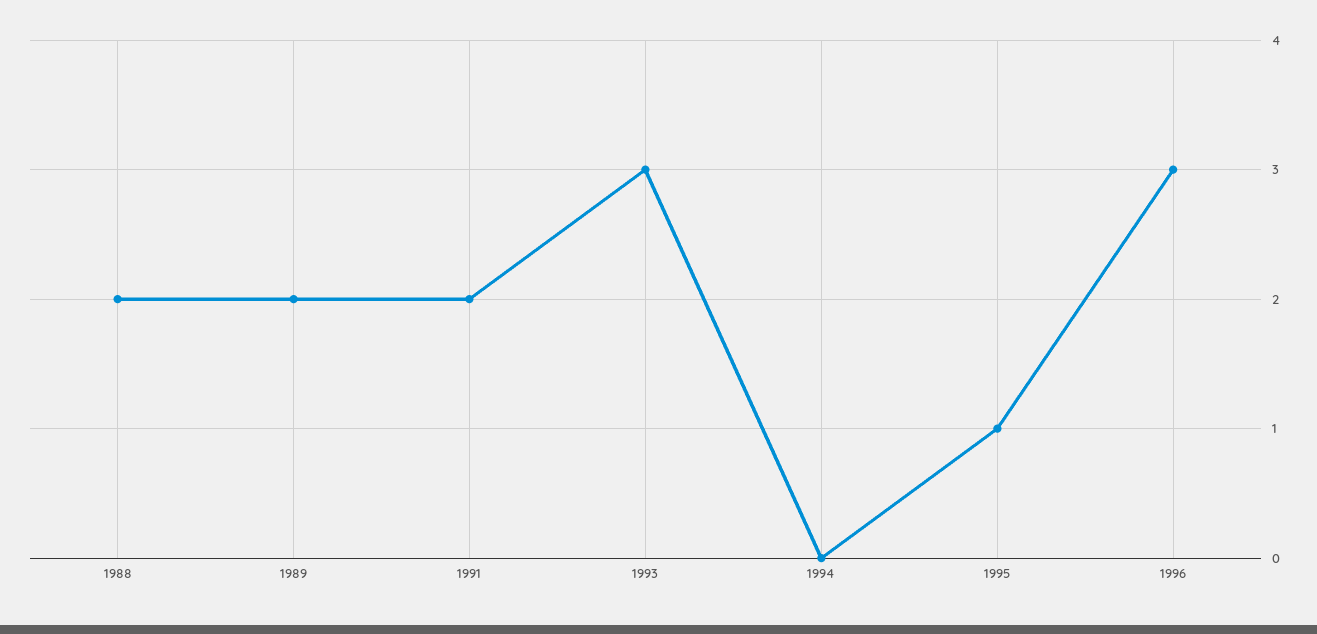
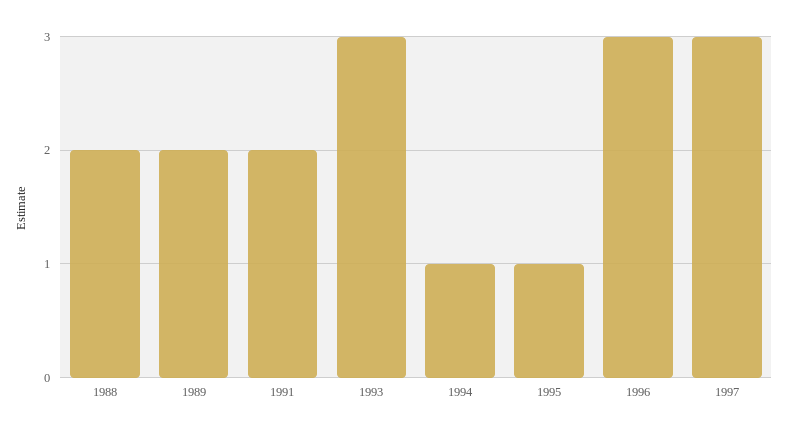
1994: 0 -> 1
1997: none -> 3

